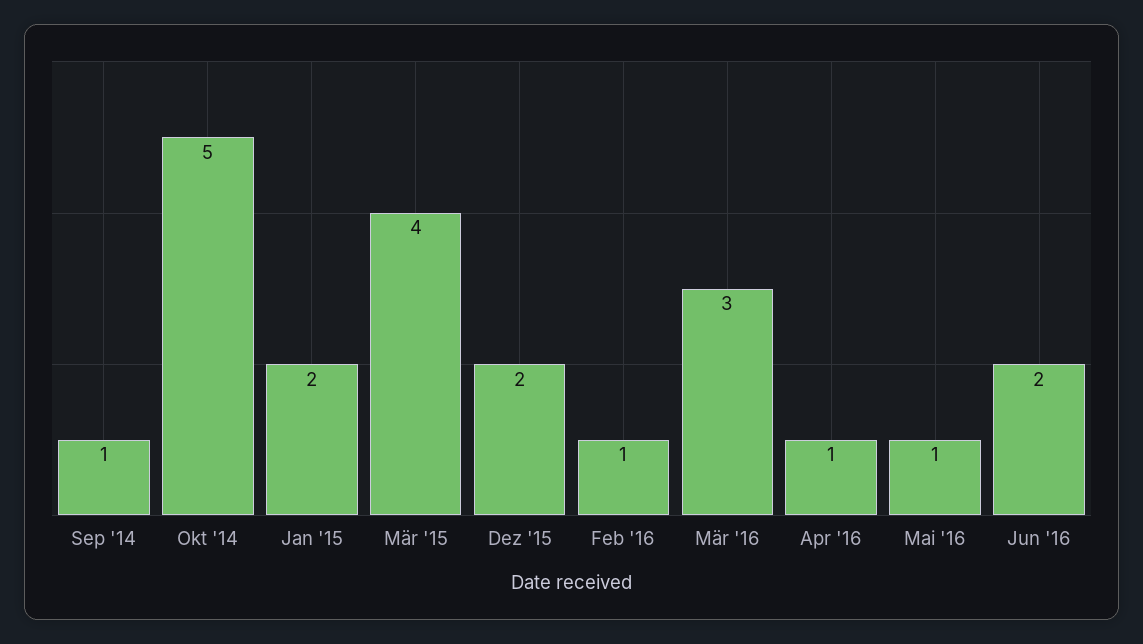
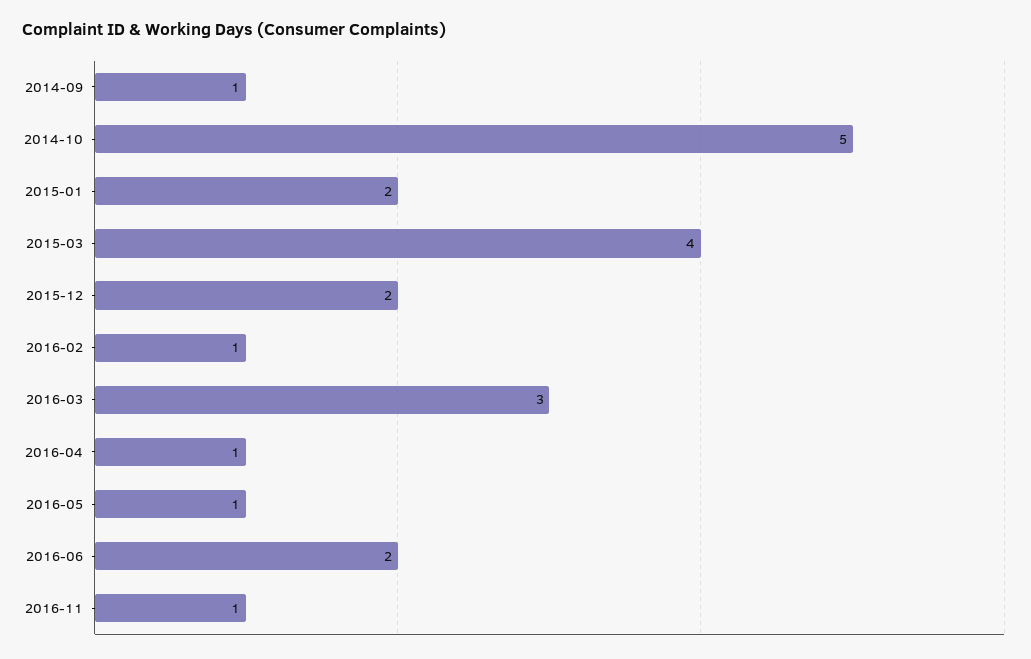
2016-11: none -> 1

